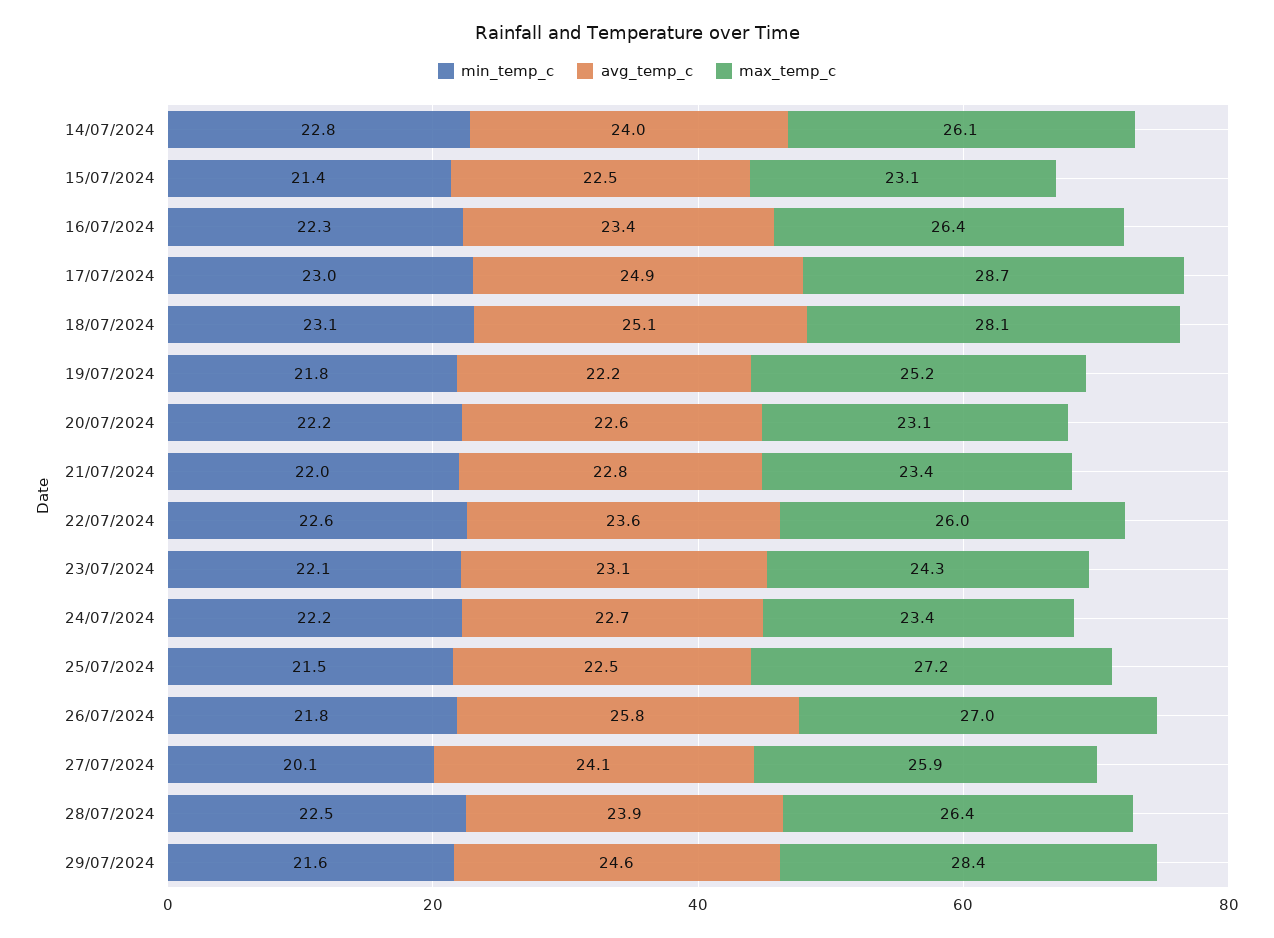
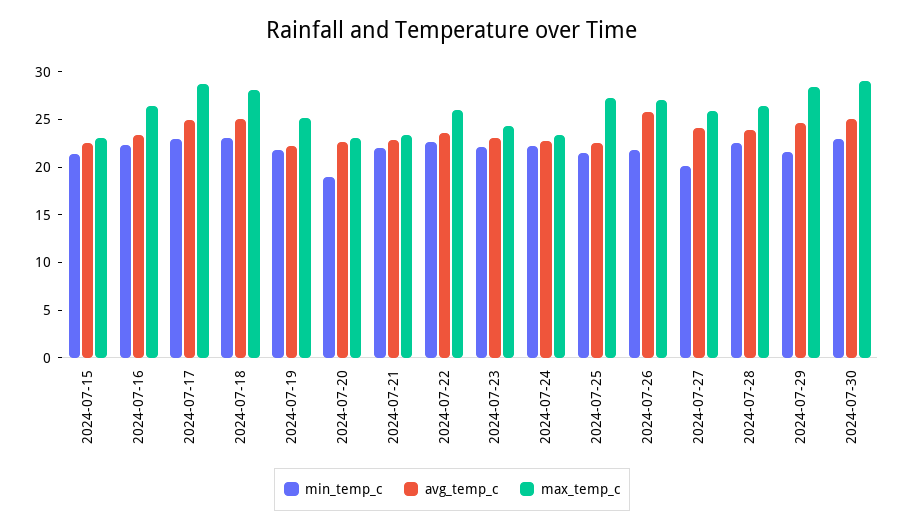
min_temp_c, 14/07/2024: 22.8 -> none
avg_temp_c, 14/07/2024: 24 -> none
max_temp_c, 14/07/2024: 26.1 -> none
min_temp_c, 20/07/2024: 22.2 -> 19
min_temp_c, 2024-07-30: none -> 23
avg_temp_c, 2024-07-30: none -> 25
max_temp_c, 2024-07-30: none -> 29

